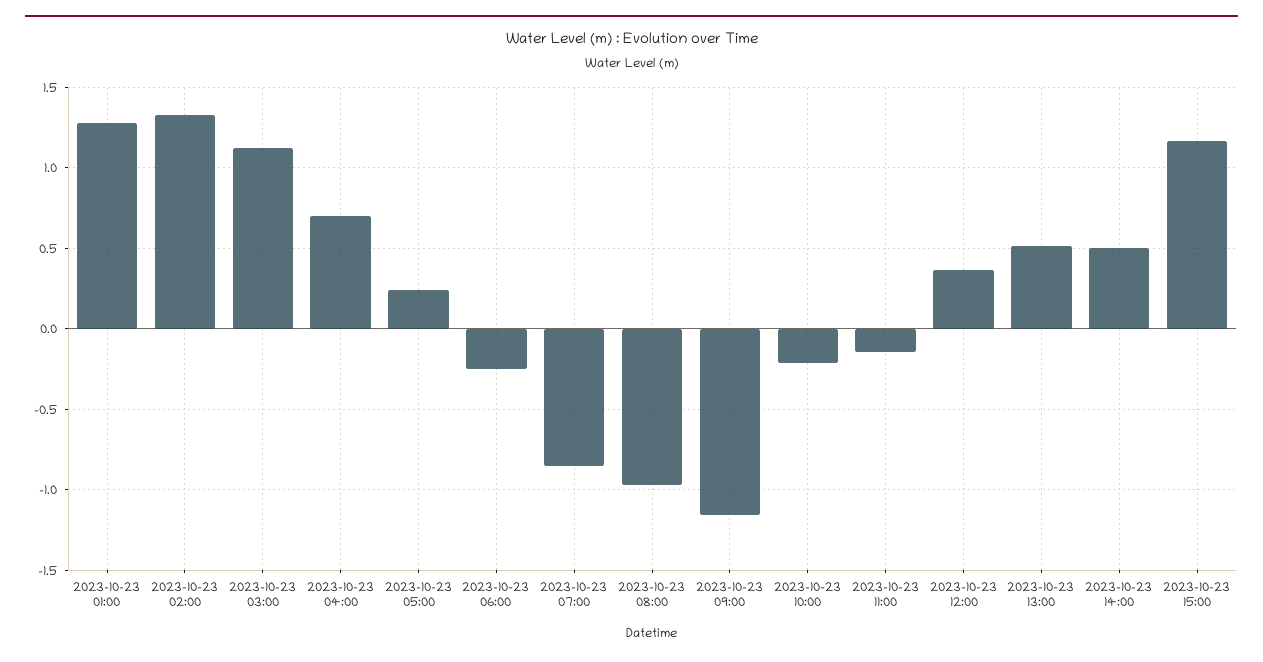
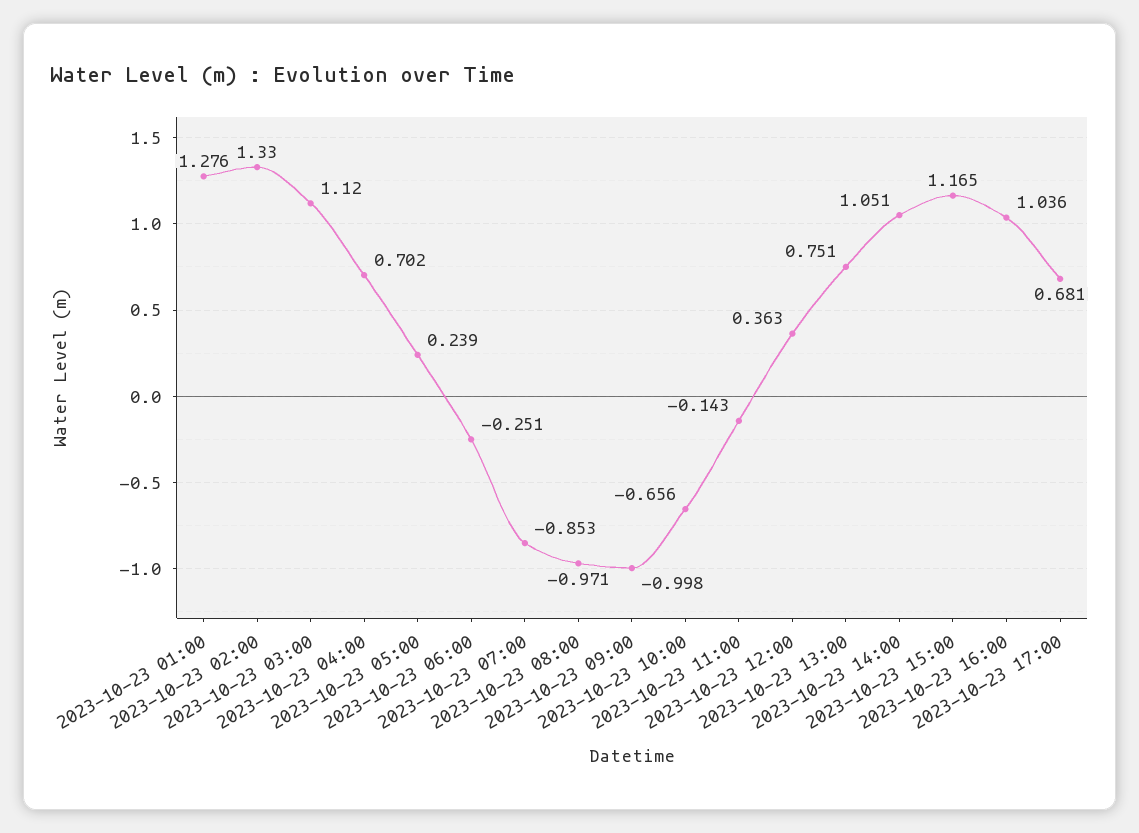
2023-10-23 09:00: -1.15 -> -0.998
2023-10-23 10:00: -0.2 -> -0.656
2023-10-23 13:00: 0.5 -> 0.751
2023-10-23 14:00: 0.5 -> 1.051
2023-10-23 16:00: none -> 1.036
2023-10-23 17:00: none -> 0.681

